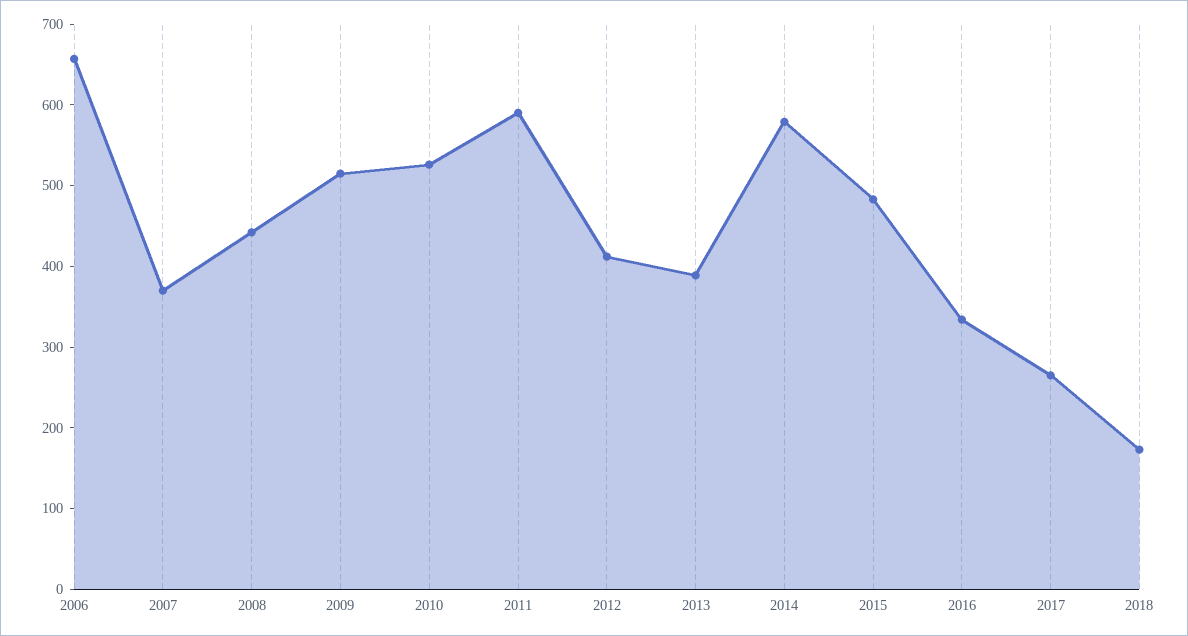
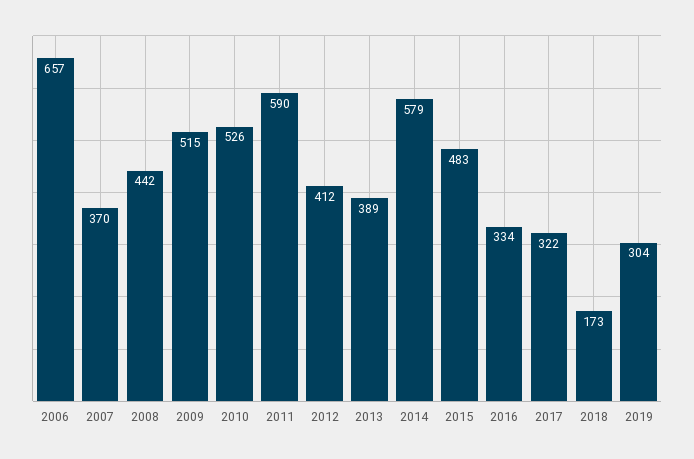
2017: 260 -> 322
2019: none -> 304

